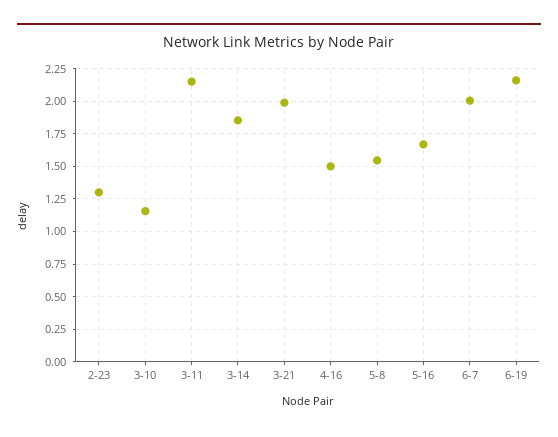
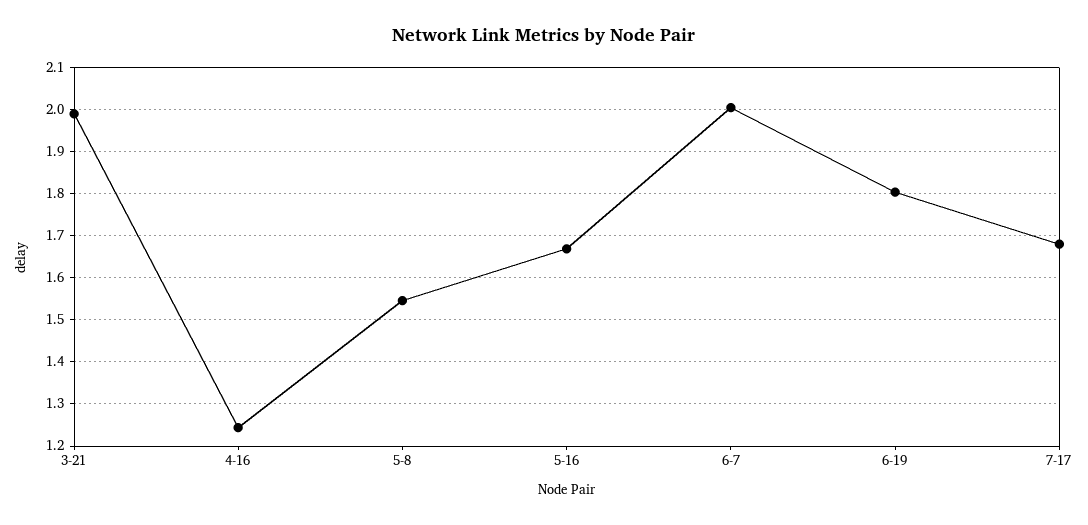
2-23: 1.3 -> none
3-10: 1.15 -> none
3-11: 2.15 -> none
3-14: 1.85 -> none
4-16: 1.5 -> 1.24
6-19: 2.15 -> 1.8
7-17: none -> 1.68

